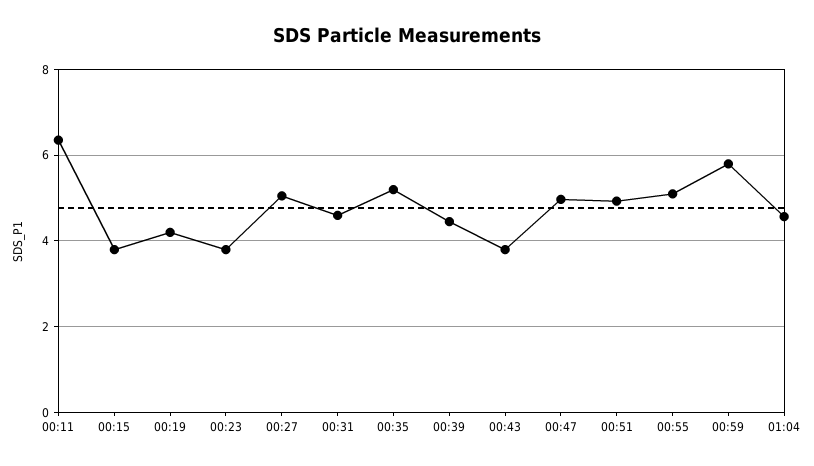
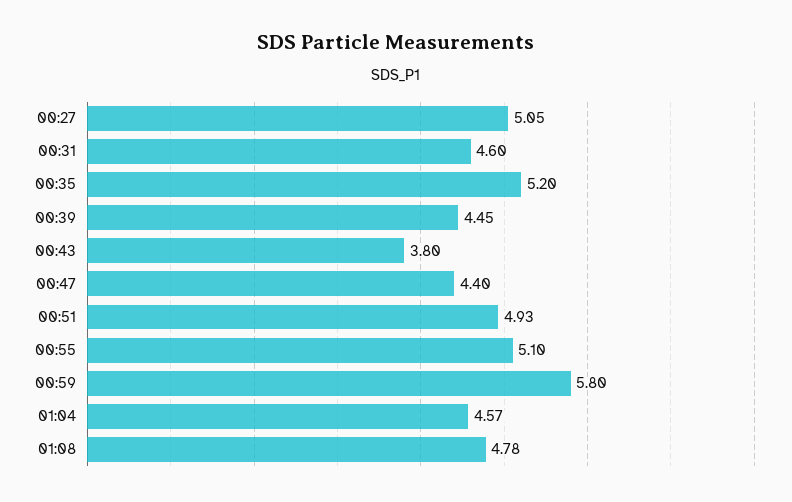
00:11: 6.4 -> none
00:15: 3.8 -> none
00:19: 4.2 -> none
00:23: 3.8 -> none
00:47: 5 -> 4.4
01:08: none -> 4.78

